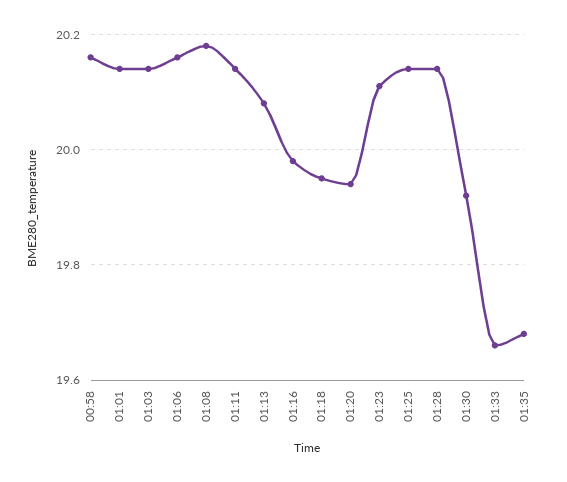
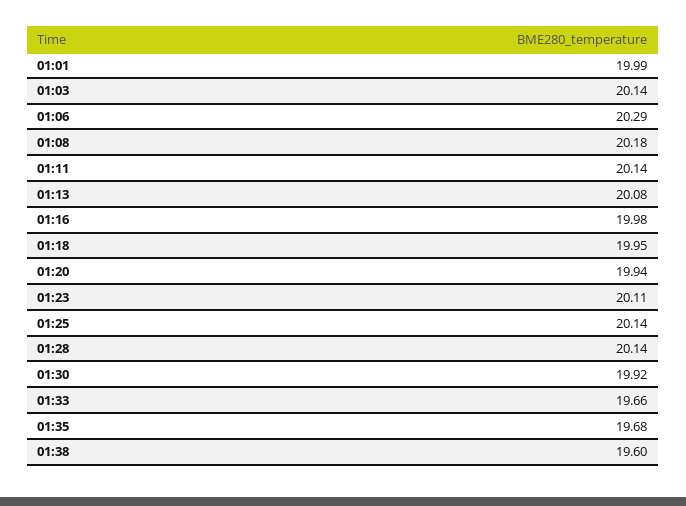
00:58: 20.15 -> none
01:01: 20.15 -> 19.99
01:06: 20.15 -> 20.29
01:38: none -> 19.6

